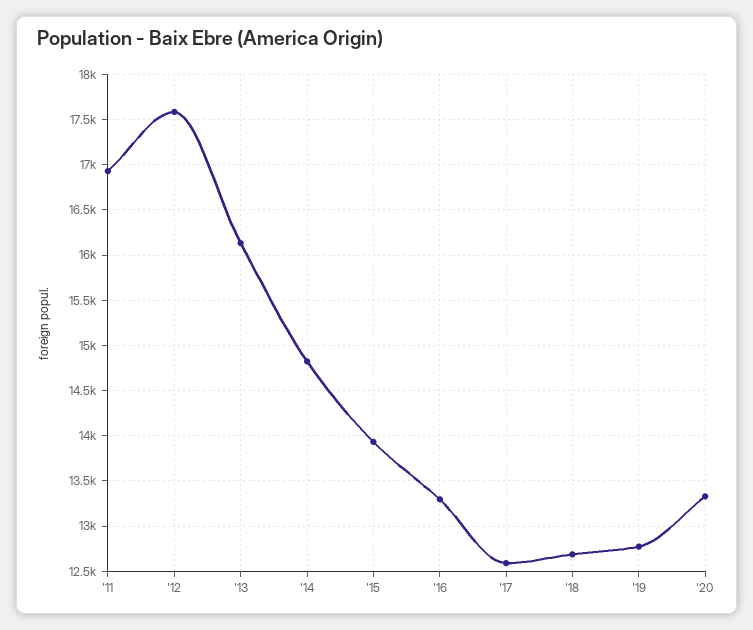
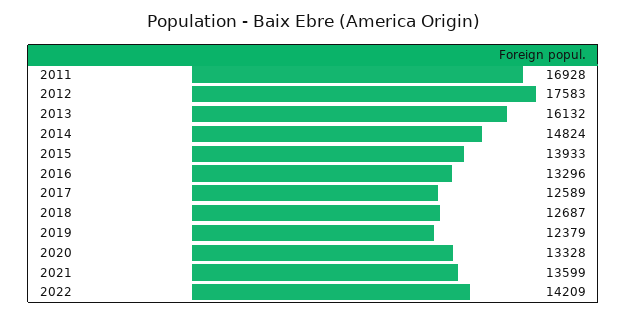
'19: 12800 -> 12379
2021: none -> 13599
2022: none -> 14209

